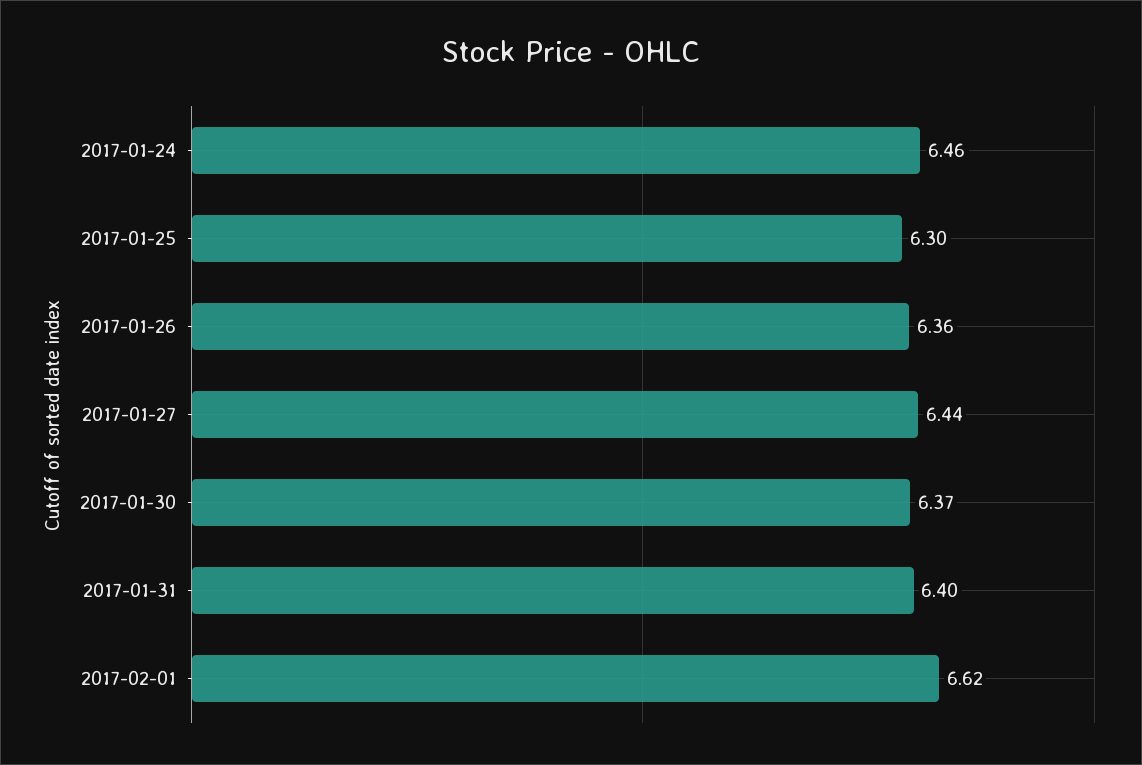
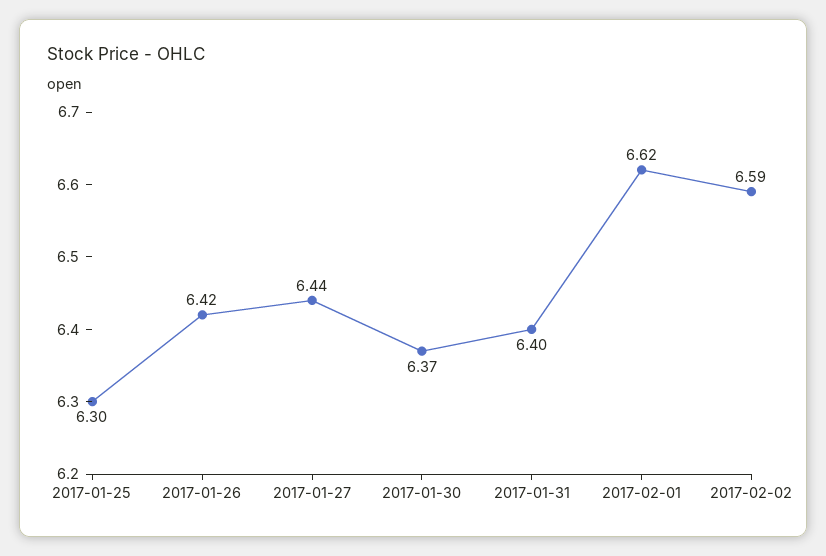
2017-01-24: 6.46 -> none
2017-01-26: 6.36 -> 6.42
2017-02-02: none -> 6.59

